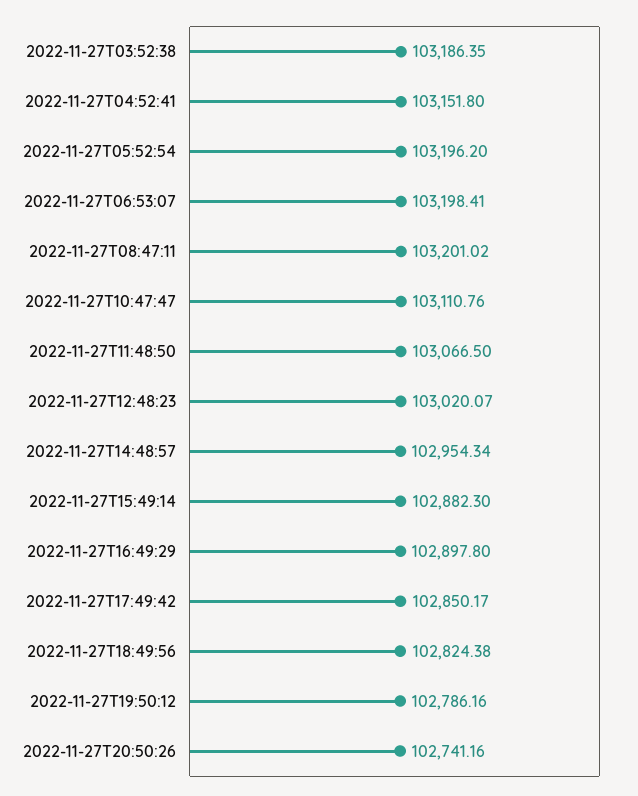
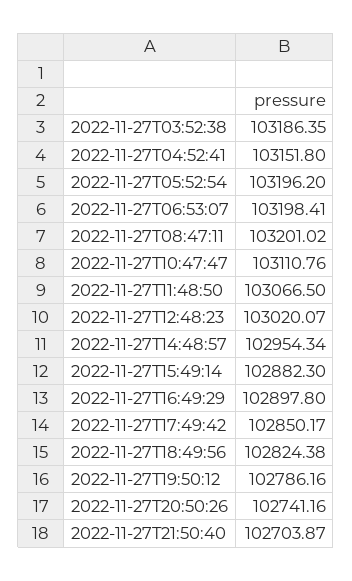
2022-11-27T21:50:40: none -> 102703.87

